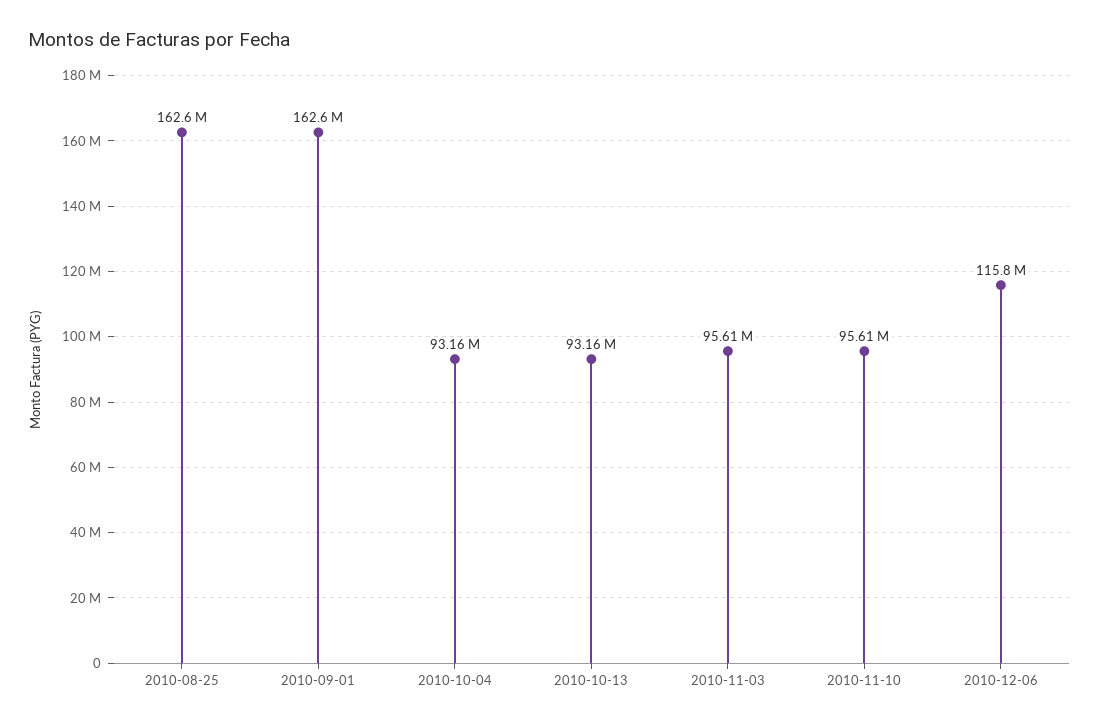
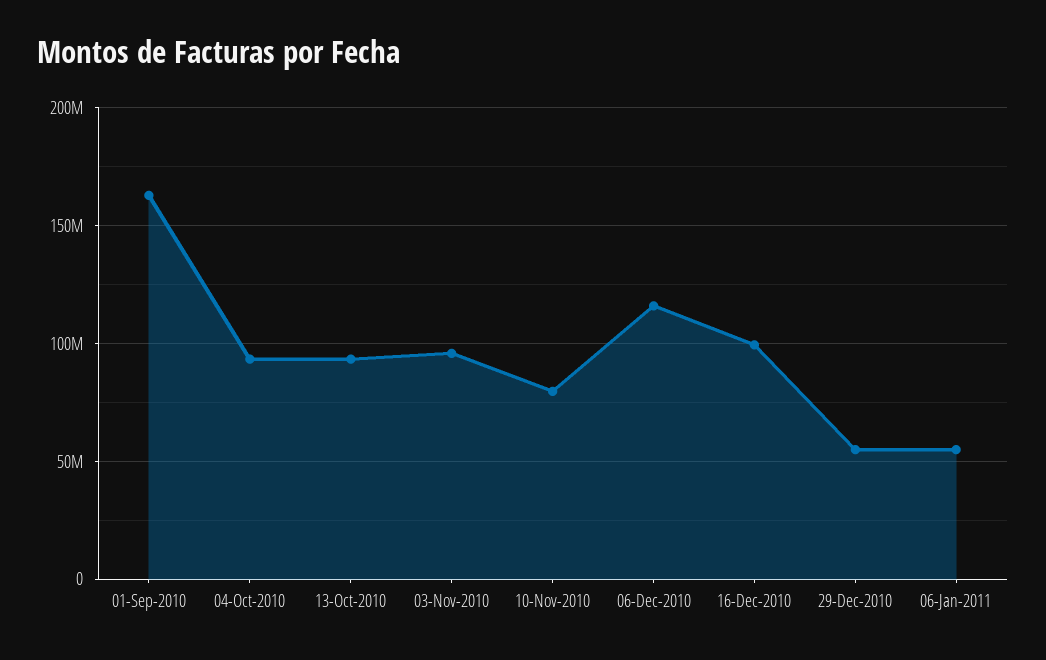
2010-08-25: 162600000 -> none
2010-11-10: 95610000 -> 80000000
16-Dec-2010: none -> 100000000
29-Dec-2010: none -> 55000000
06-Jan-2011: none -> 55000000

